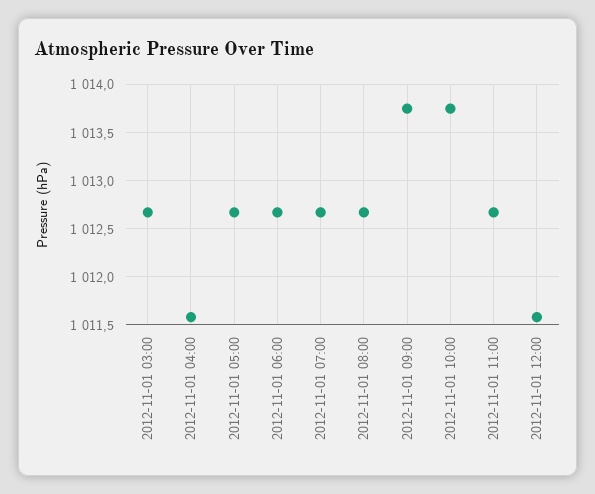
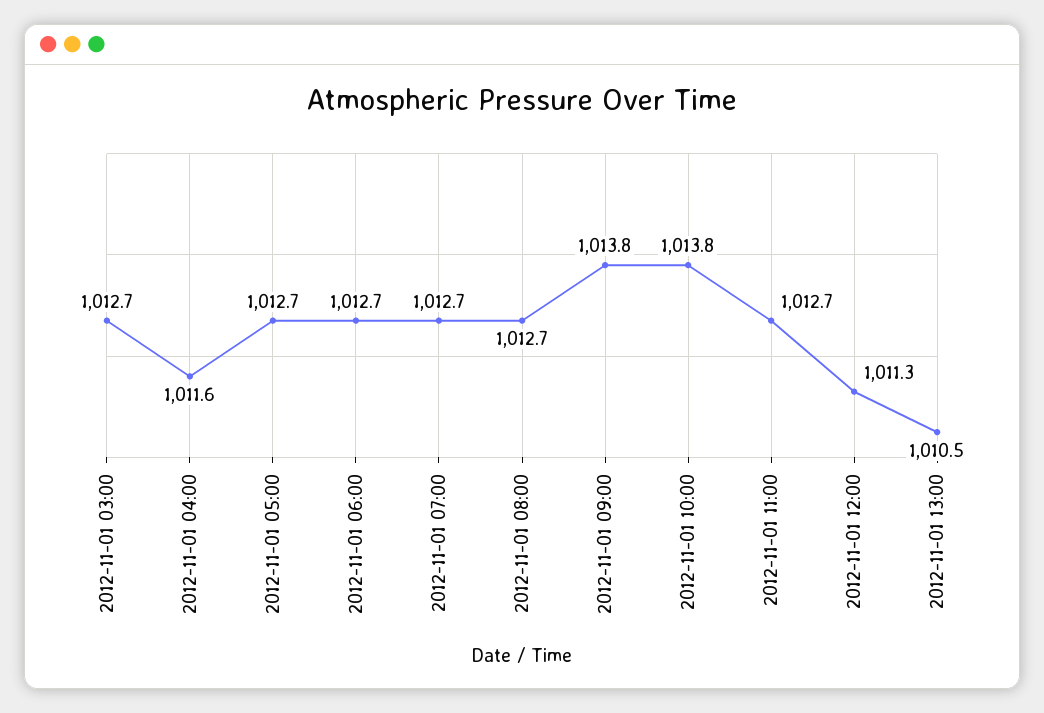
2012-11-01 12:00: 1011.6 -> 1011.3
2012-11-01 13:00: none -> 1010.5

